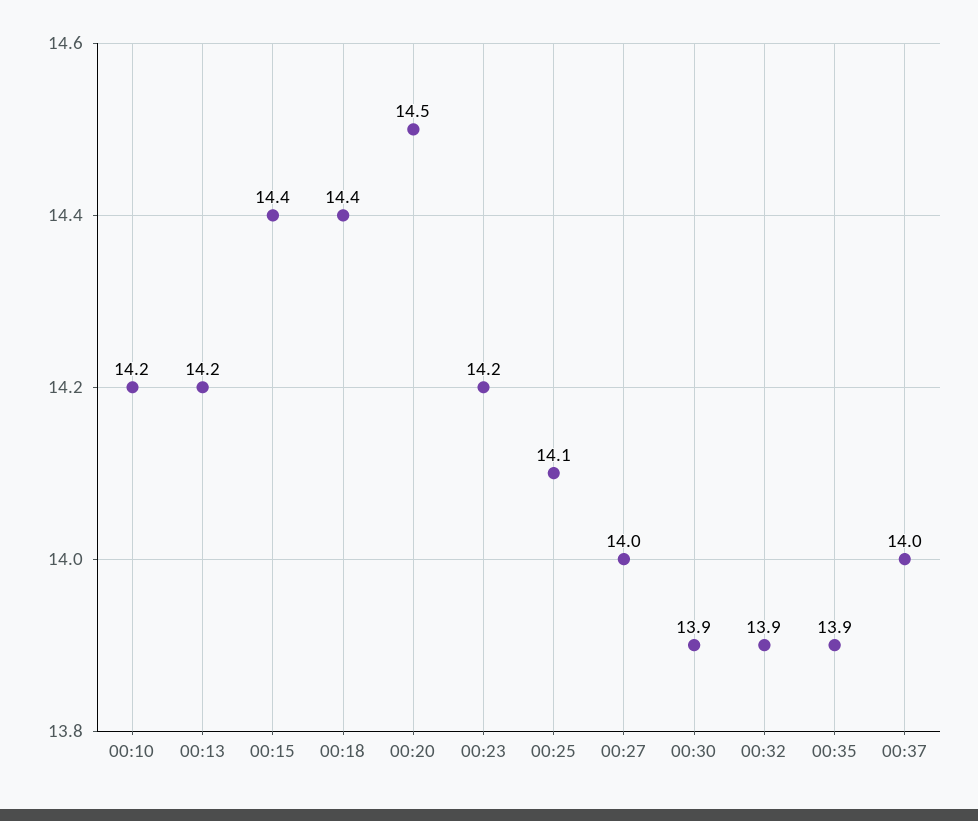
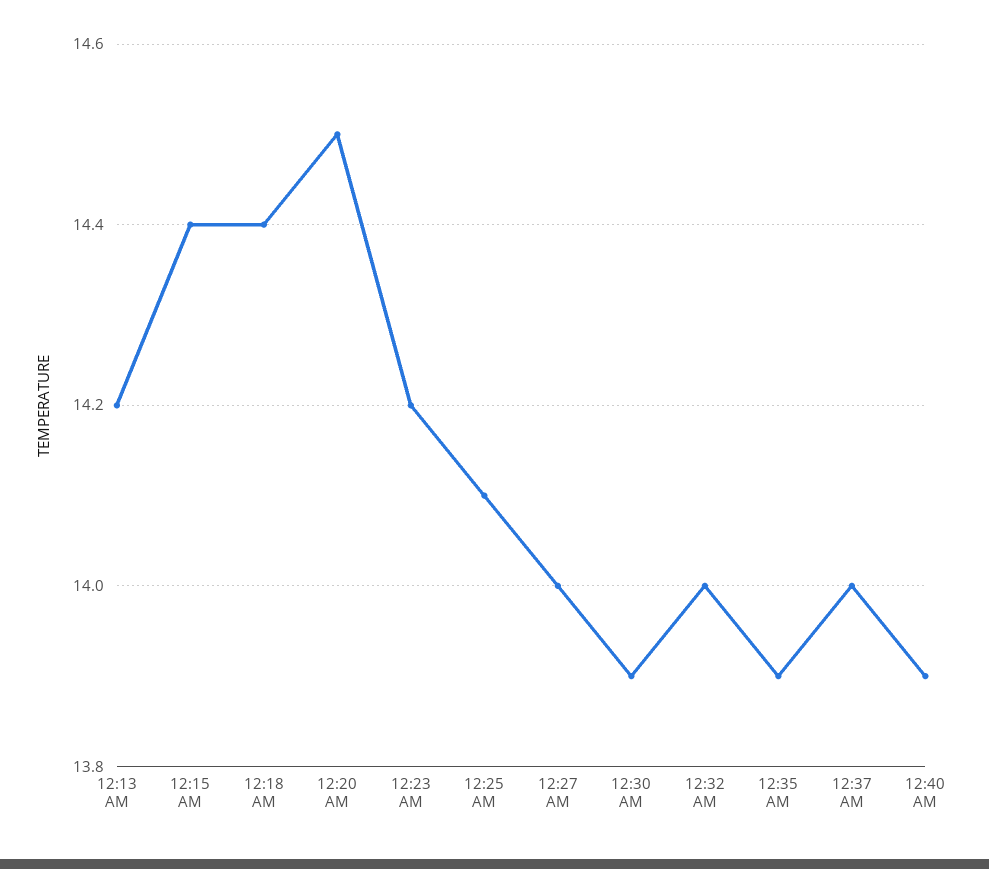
00:10: 14.2 -> none
00:32: 13.9 -> 14
12:40 AM: none -> 13.9

